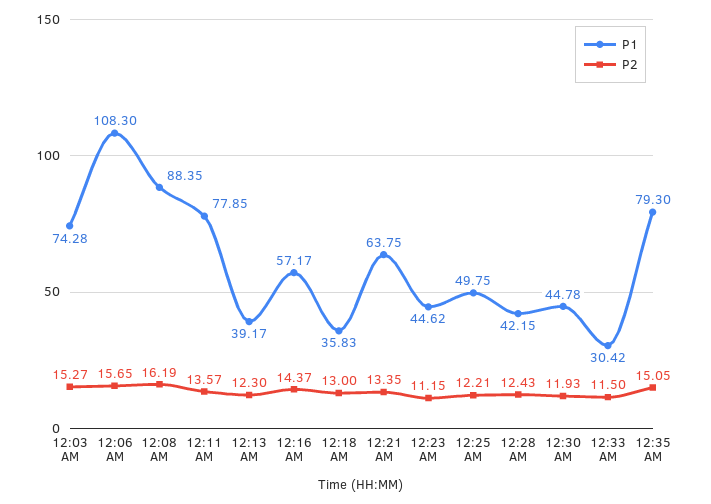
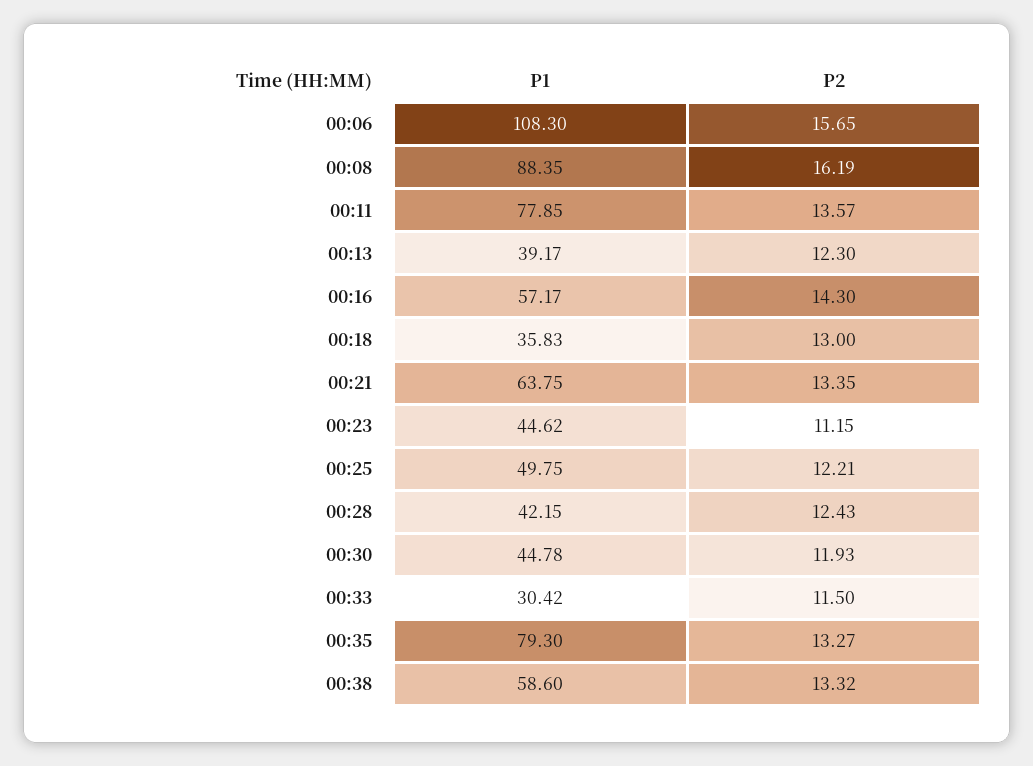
P1, 12:03 AM: 74.28 -> none
P2, 12:03 AM: 15.27 -> none
P2, 12:16 AM: 14.37 -> 14.3
P2, 12:35 AM: 15.05 -> 13.27
P1, 00:38: none -> 58.6
P2, 00:38: none -> 13.32

